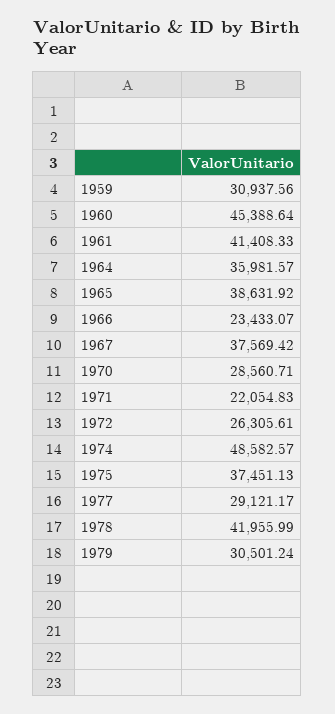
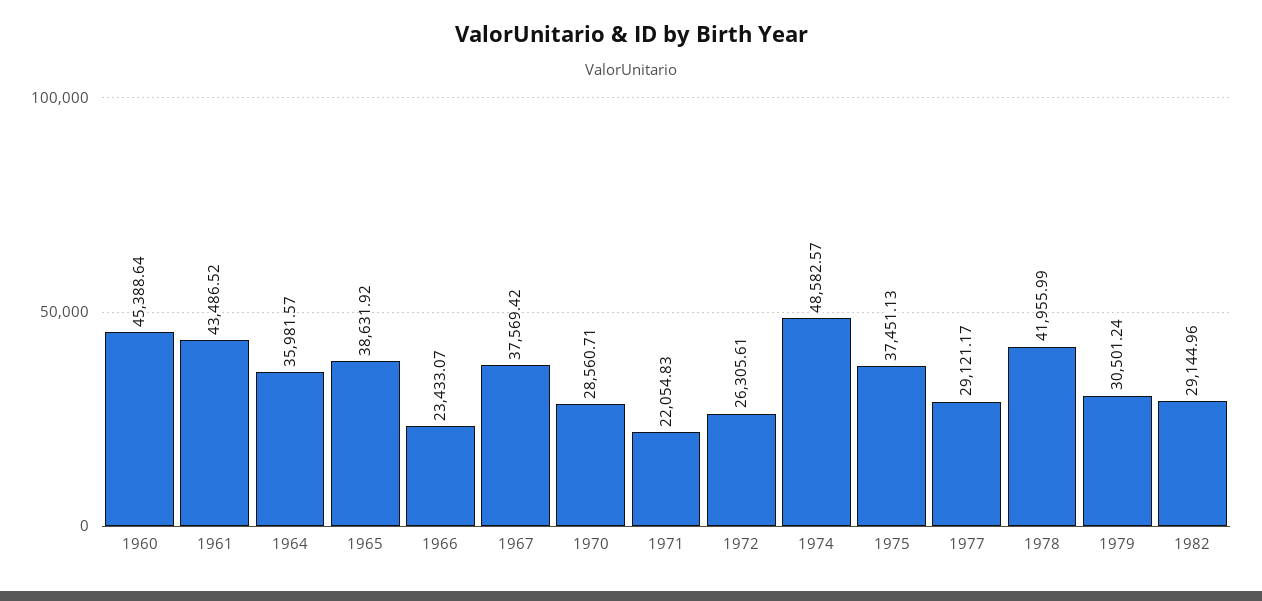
1959: 30937.56 -> none
1961: 41408.33 -> 43486.52
1982: none -> 29144.96

